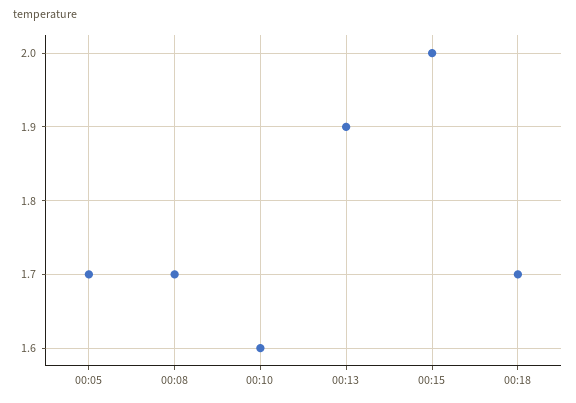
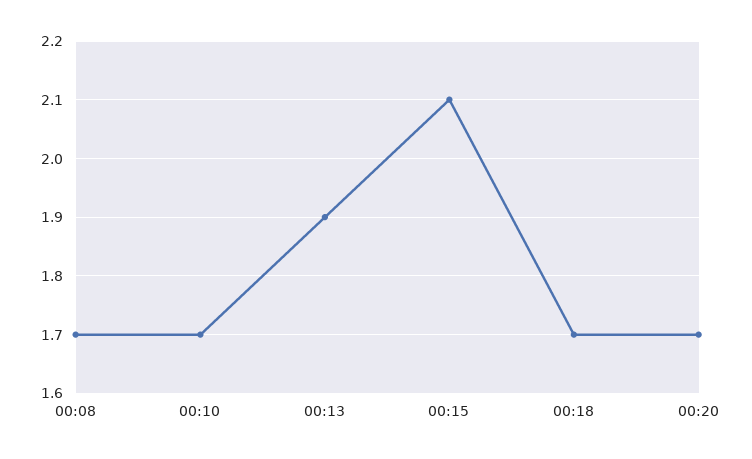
00:05: 1.7 -> none
00:10: 1.6 -> 1.7
00:15: 2 -> 2.1
00:20: none -> 1.7

